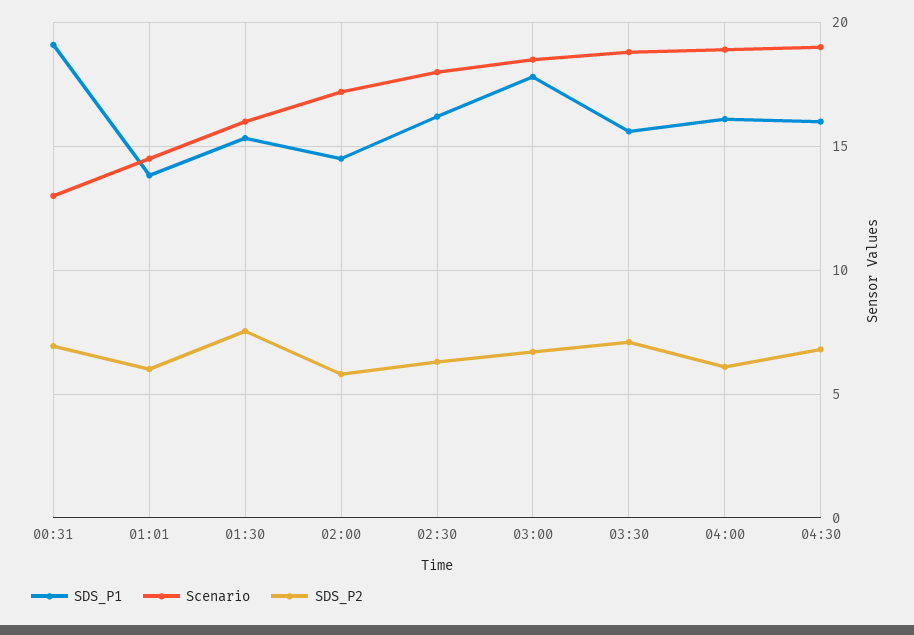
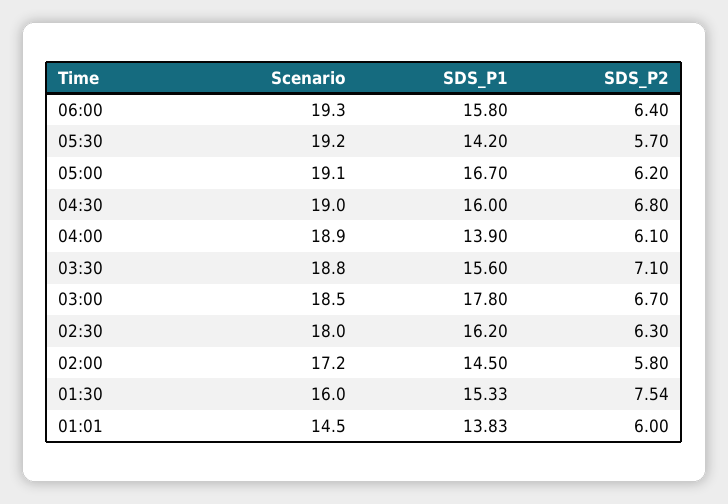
SDS_P1, 00:31: 19 -> none
Scenario, 00:31: 13 -> none
SDS_P2, 00:31: 7 -> none
SDS_P1, 04:00: 16 -> 13.9
Scenario, 06:00: none -> 19.3
SDS_P1, 06:00: none -> 15.8
SDS_P2, 06:00: none -> 6.4
Scenario, 05:30: none -> 19.2
SDS_P1, 05:30: none -> 14.2
SDS_P2, 05:30: none -> 5.7
Scenario, 05:00: none -> 19.1
SDS_P1, 05:00: none -> 16.7
SDS_P2, 05:00: none -> 6.2

